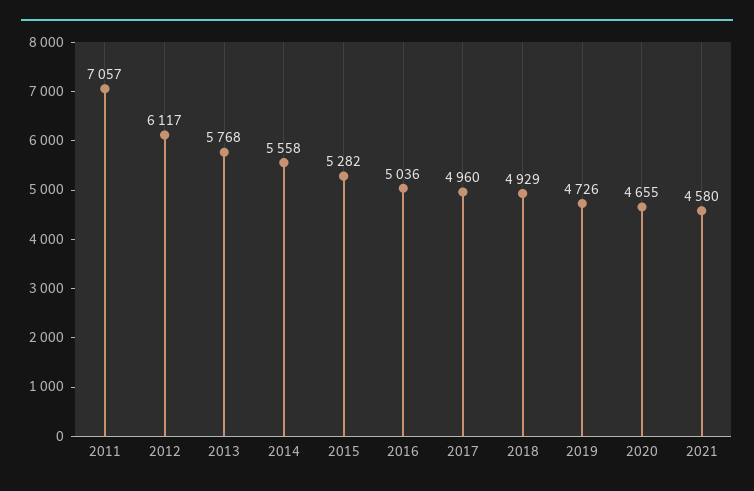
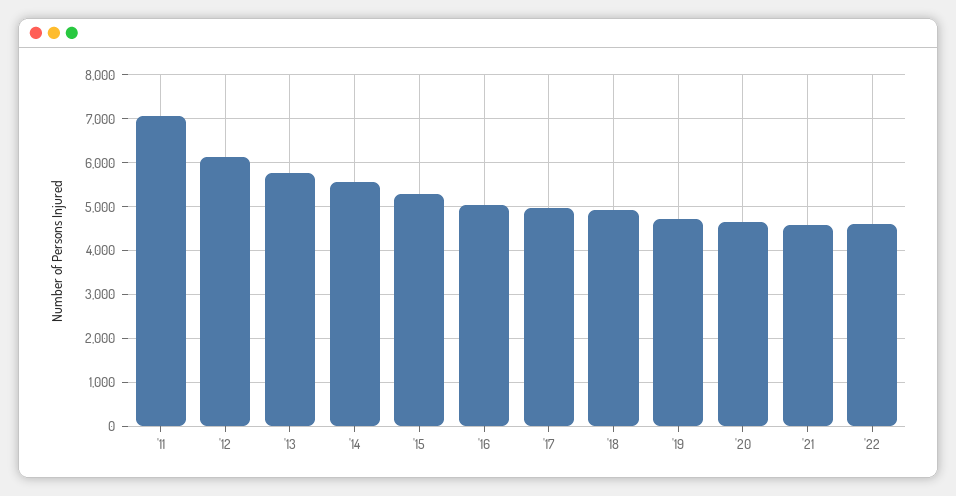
'22: none -> 4600

